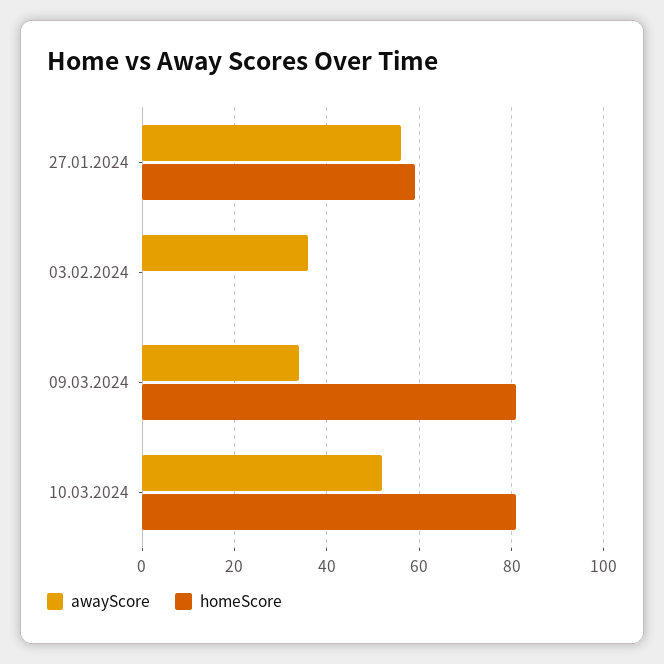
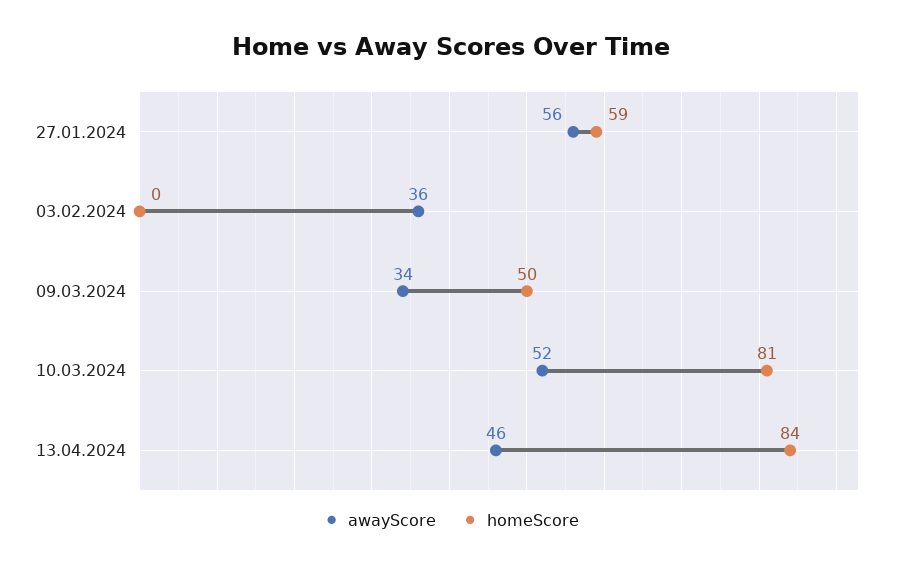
homeScore, 09.03.2024: 80 -> 50
awayScore, 13.04.2024: none -> 46
homeScore, 13.04.2024: none -> 84

